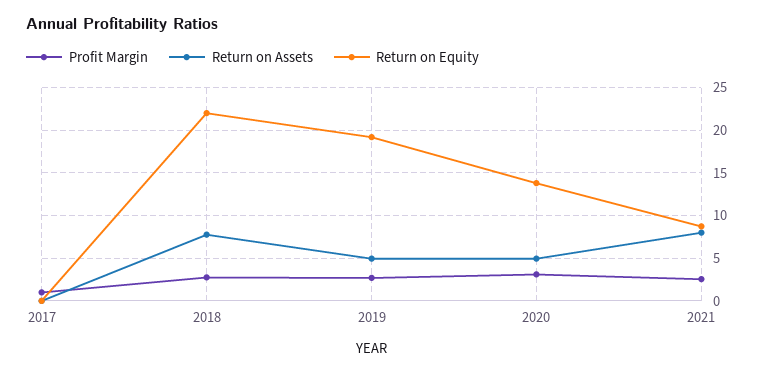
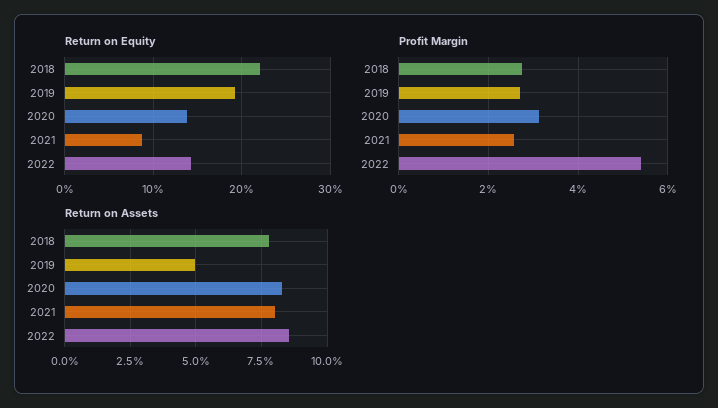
Profit Margin, 2017: 1 -> none
Return on Assets, 2017: 0 -> none
Return on Equity, 2017: 0 -> none
Return on Assets, 2020: 5 -> 8.25
Return on Equity, 2022: none -> 14
Profit Margin, 2022: none -> 5.4
Return on Assets, 2022: none -> 8.5

